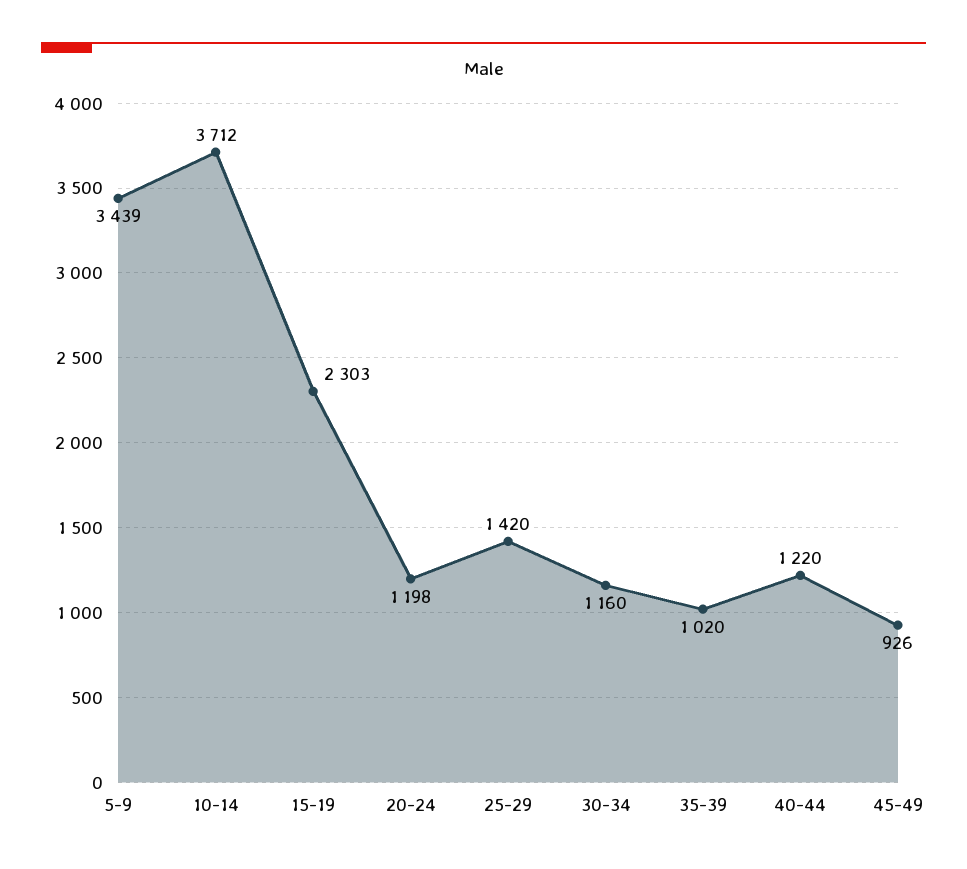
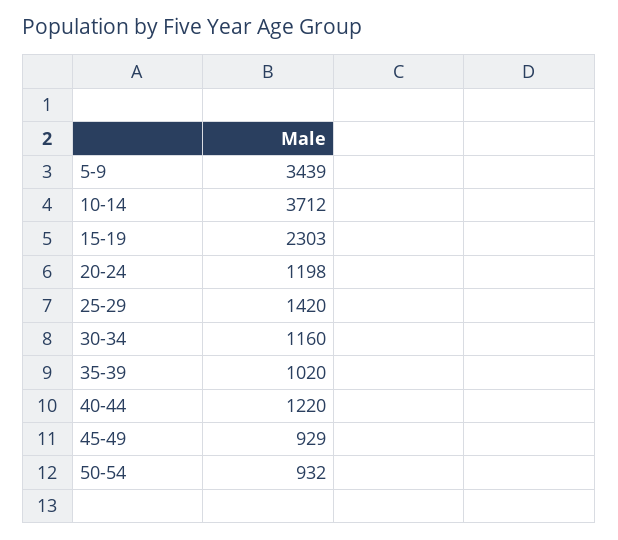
45-49: 926 -> 929
50-54: none -> 932

